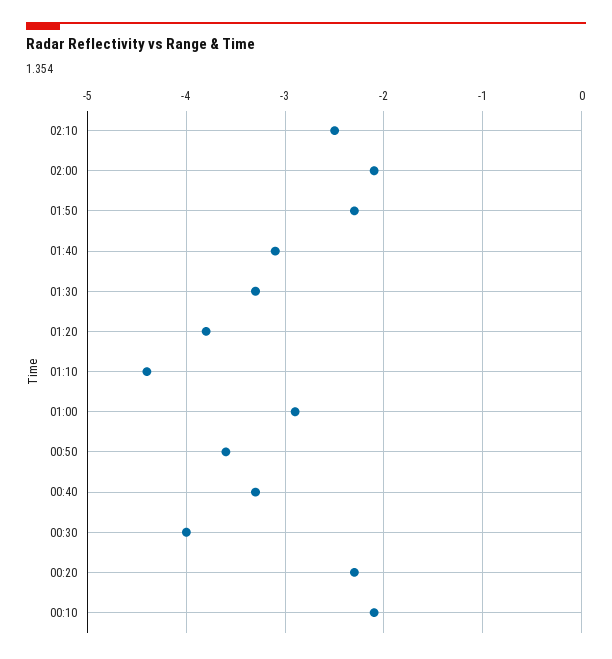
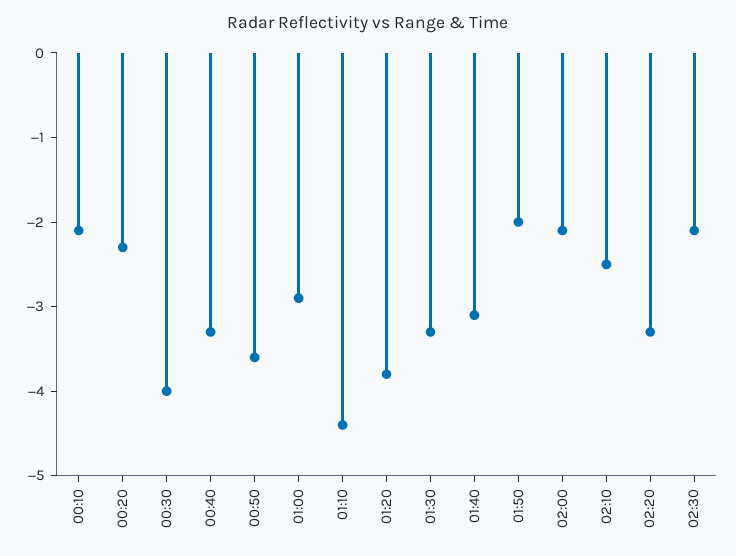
01:50: -2.3 -> -2
02:20: none -> -3.3
02:30: none -> -2.1

